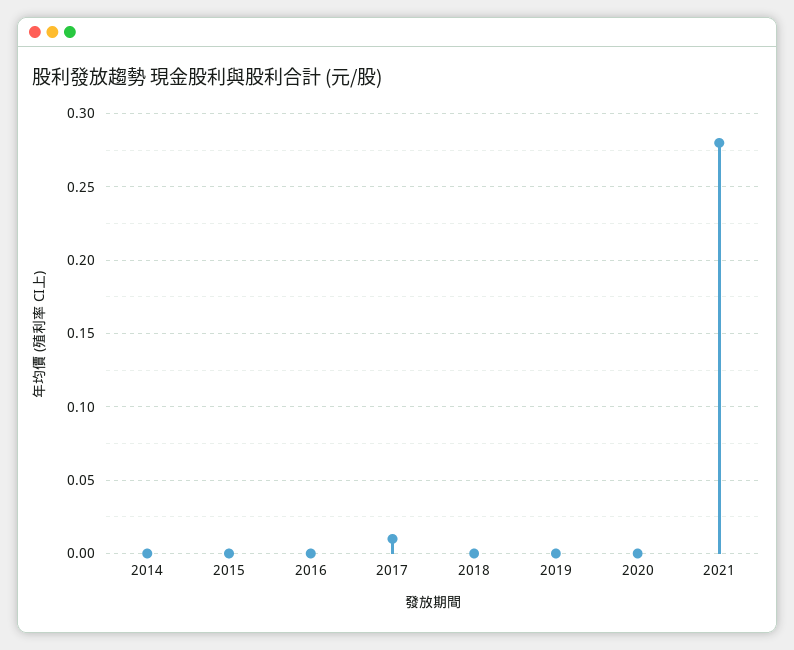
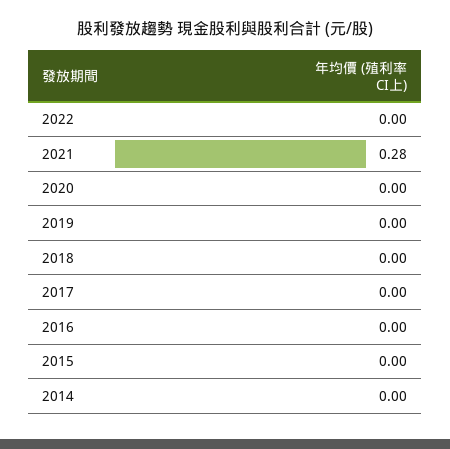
2017: 0.01 -> 0
2022: none -> 0

